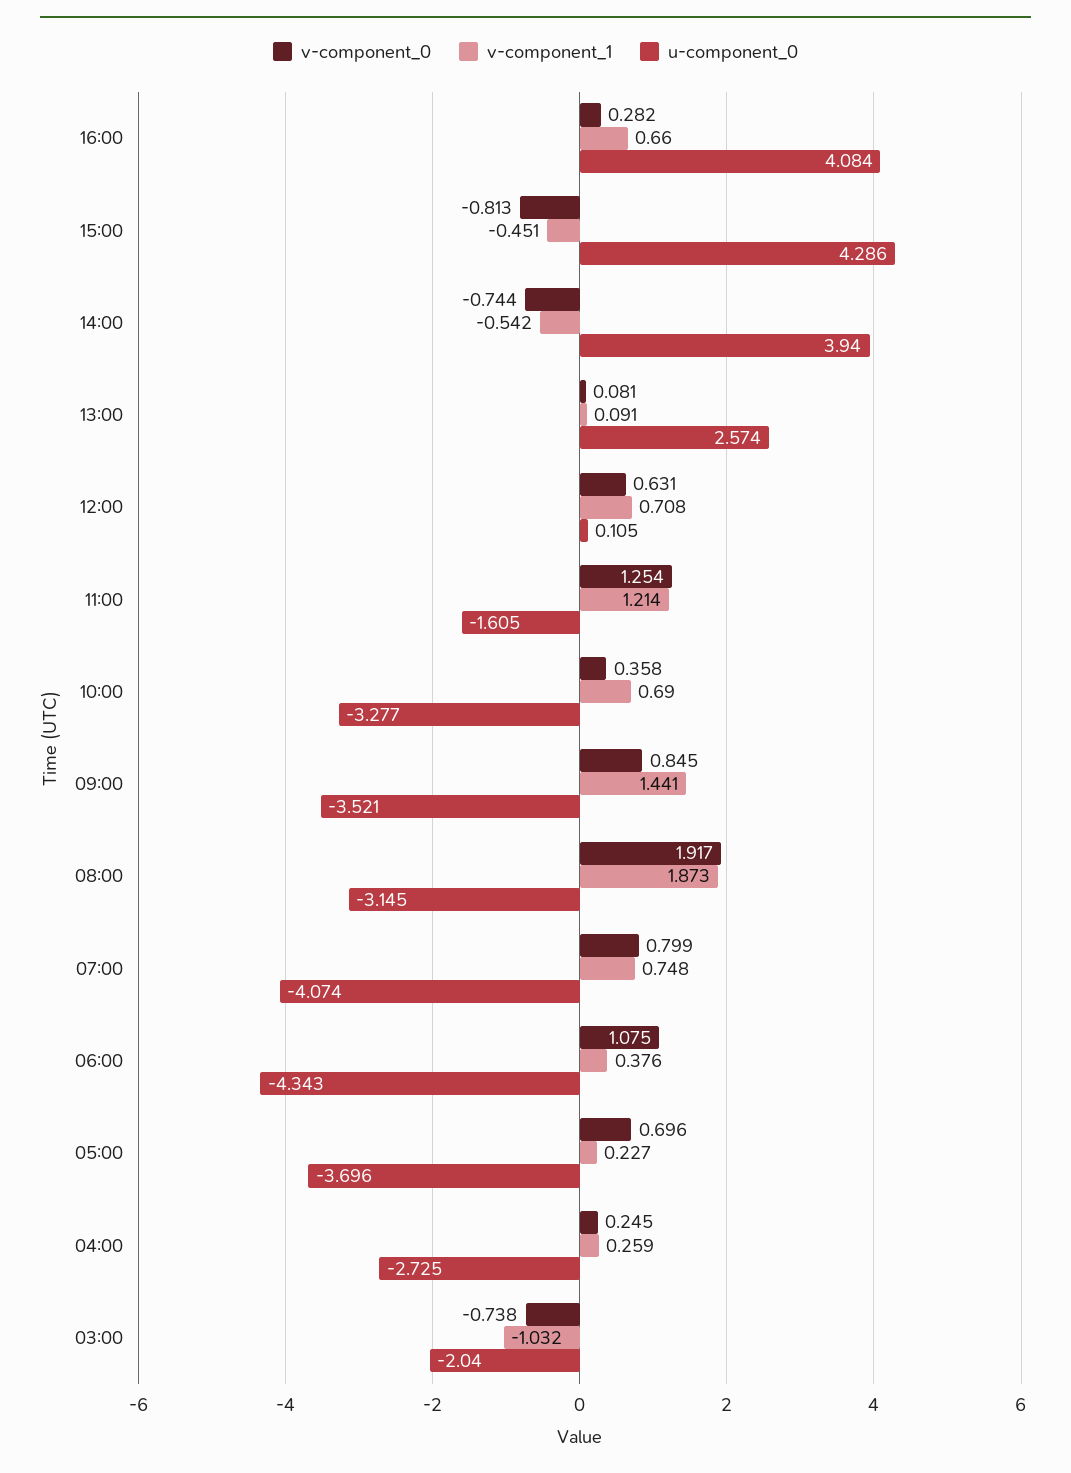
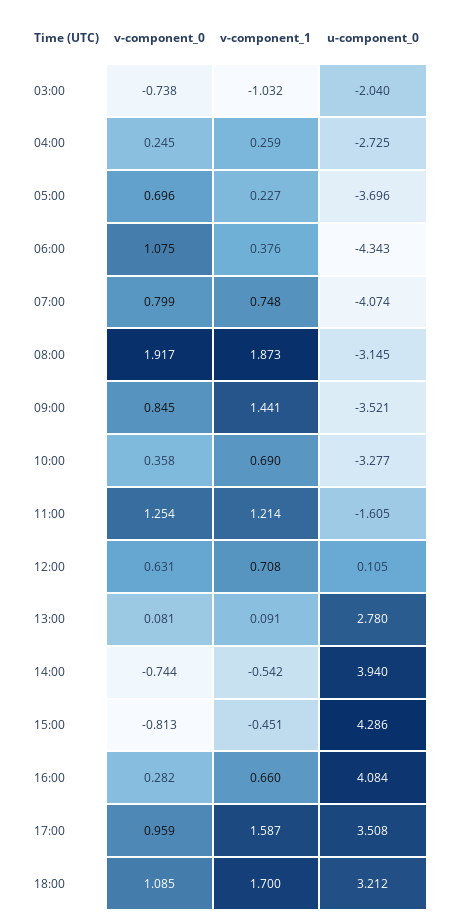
u-component_0, 13:00: 2.574 -> 2.78
v-component_0, 17:00: none -> 0.959
v-component_1, 17:00: none -> 1.587
u-component_0, 17:00: none -> 3.508
v-component_0, 18:00: none -> 1.085
v-component_1, 18:00: none -> 1.7
u-component_0, 18:00: none -> 3.212

